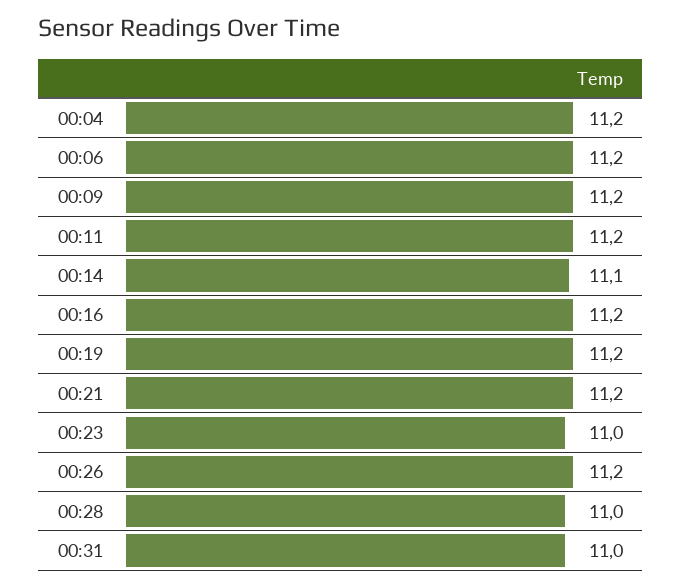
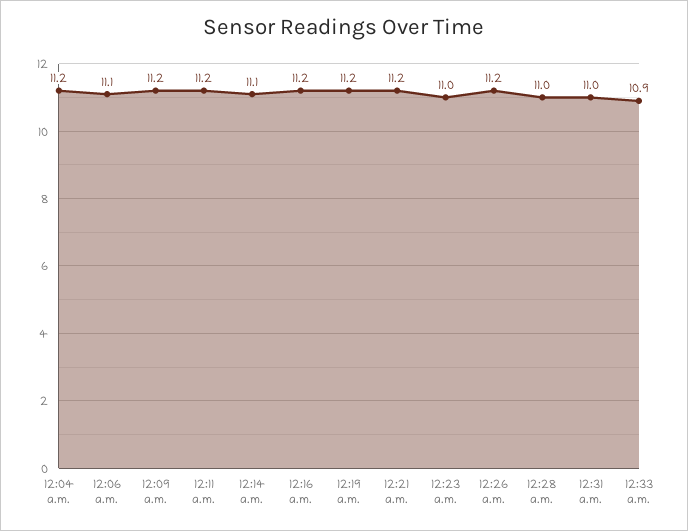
00:06: 11.2 -> 11.1
12:33 a.m.: none -> 10.9

